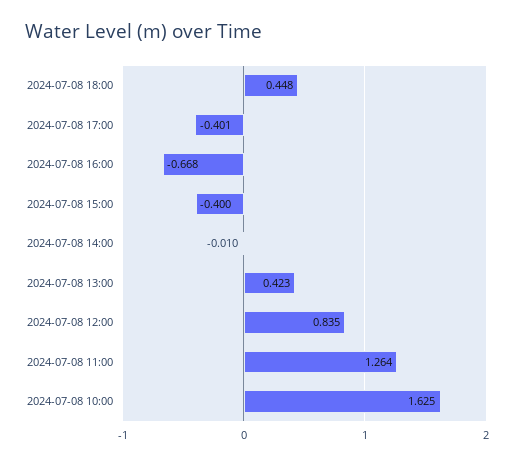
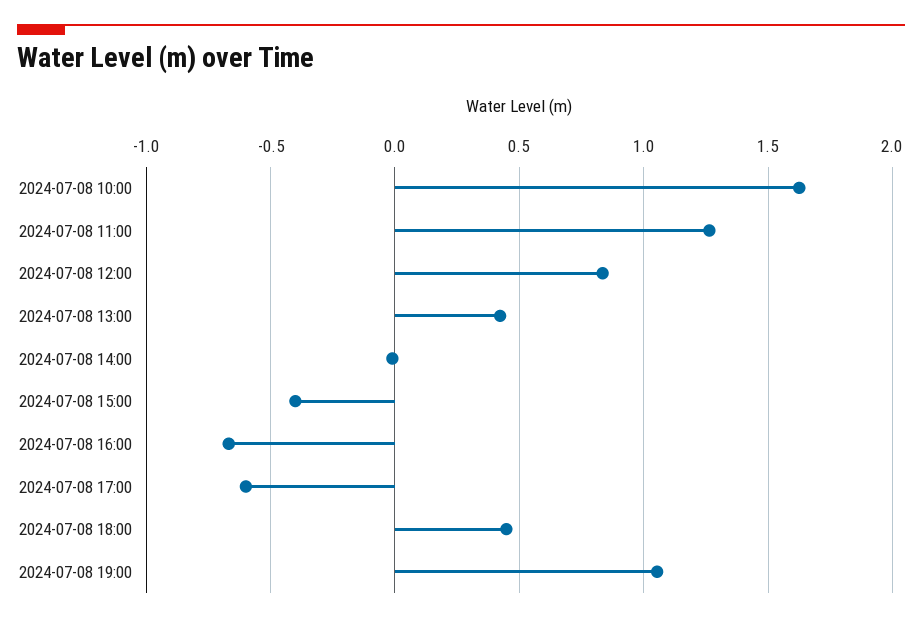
2024-07-08 17:00: -0.401 -> -0.6
2024-07-08 19:00: none -> 1.05

